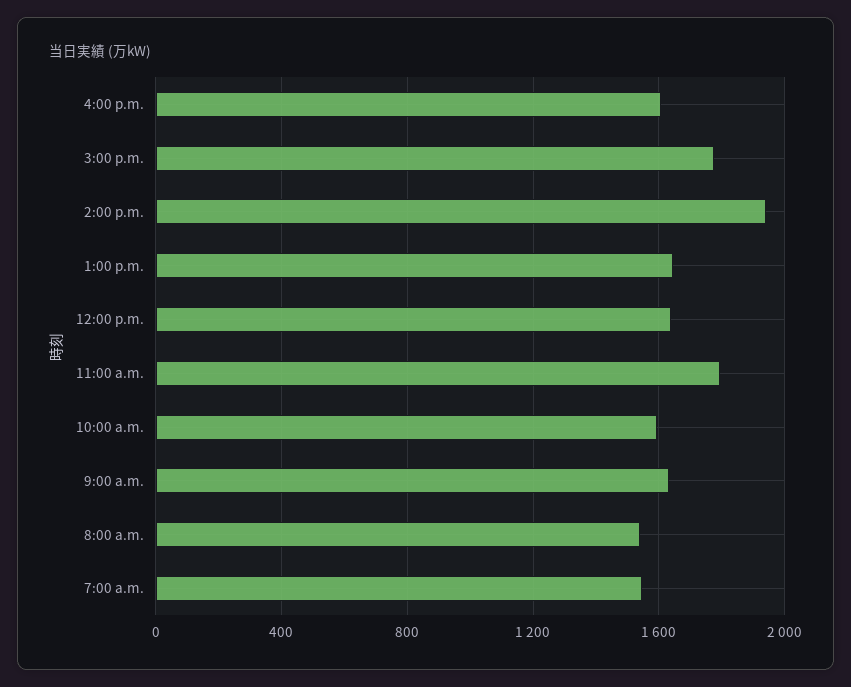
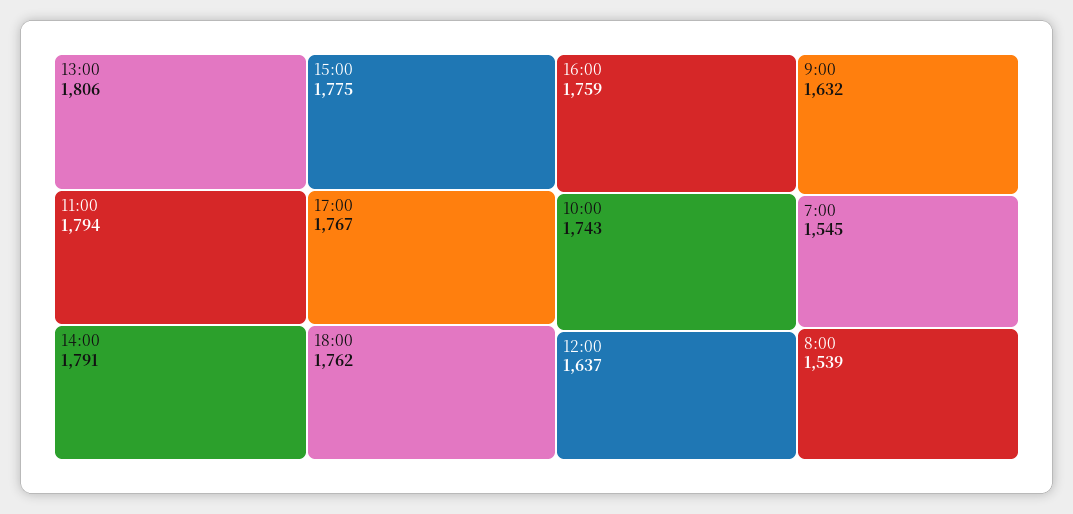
4:00 p.m.: 1600 -> 1759
2:00 p.m.: 1950 -> 1791
1:00 p.m.: 1650 -> 1806
10:00 a.m.: 1600 -> 1743
17:00: none -> 1767
18:00: none -> 1762

